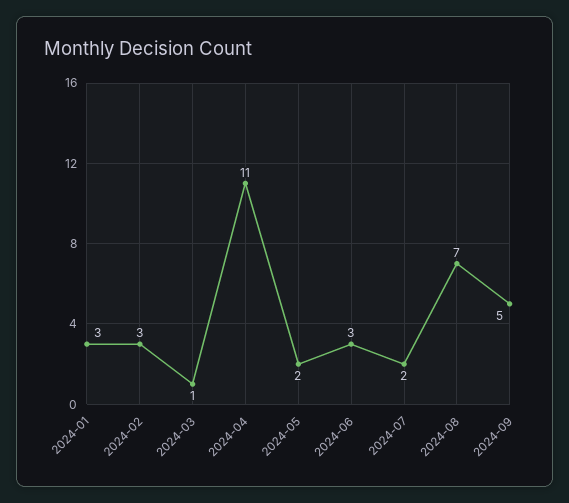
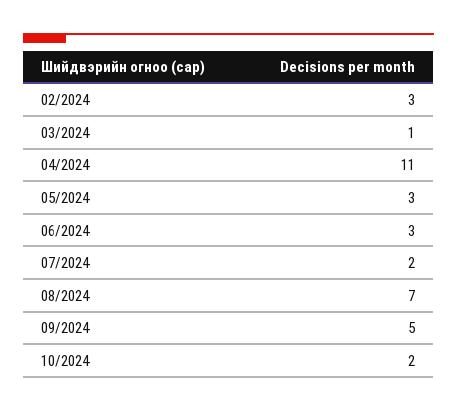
2024-01: 3 -> none
2024-05: 2 -> 3
10/2024: none -> 2

